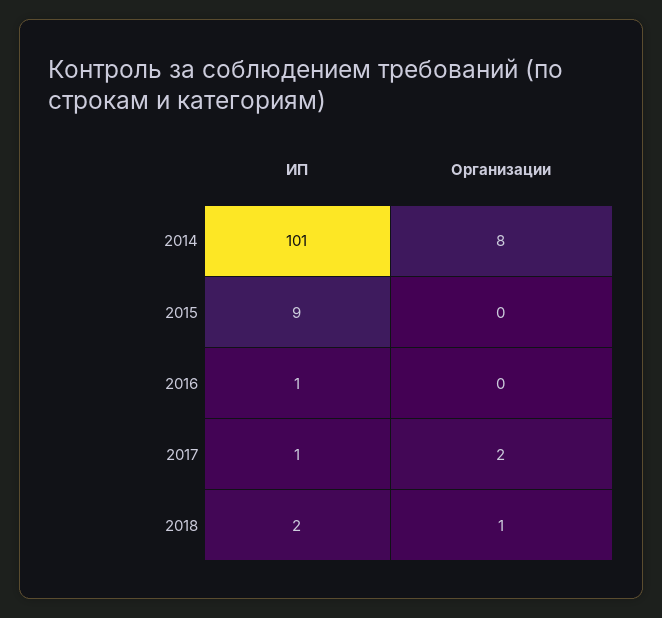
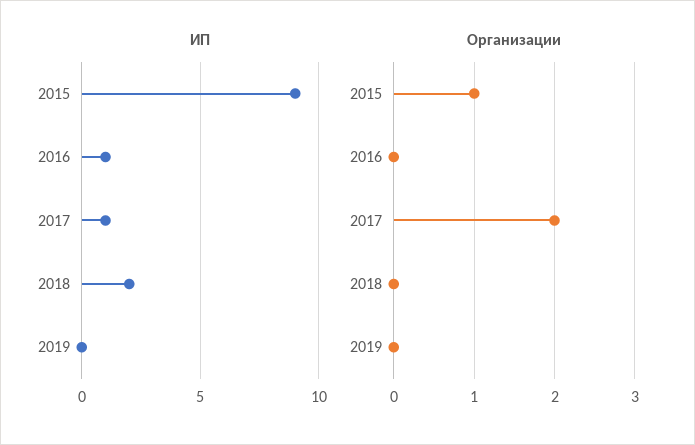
ИП, 2014: 101 -> none
Организации, 2014: 8 -> none
Организации, 2015: 0 -> 1
Организации, 2018: 1 -> 0
ИП, 2019: none -> 0
Организации, 2019: none -> 0

